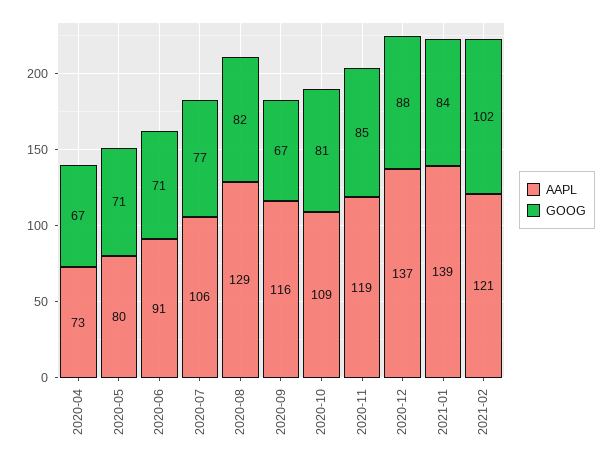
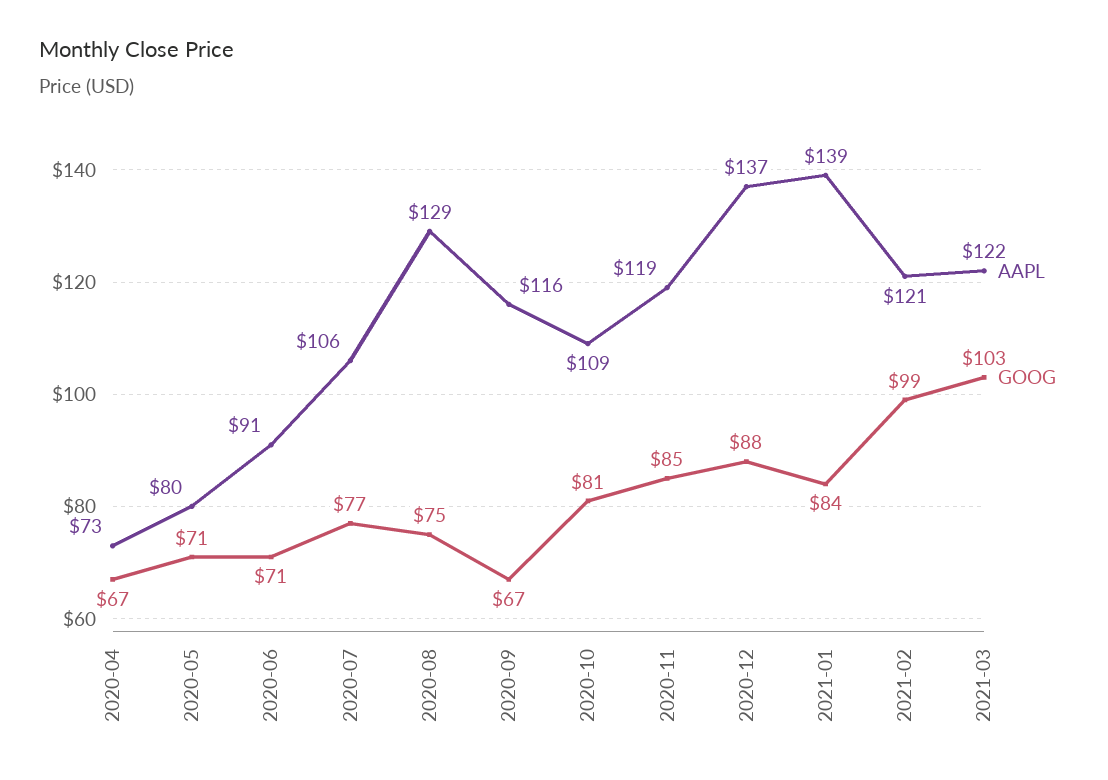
GOOG, 2020-08: 82 -> 75
GOOG, 2021-02: 102 -> 99
AAPL, 2021-03: none -> 122
GOOG, 2021-03: none -> 103

